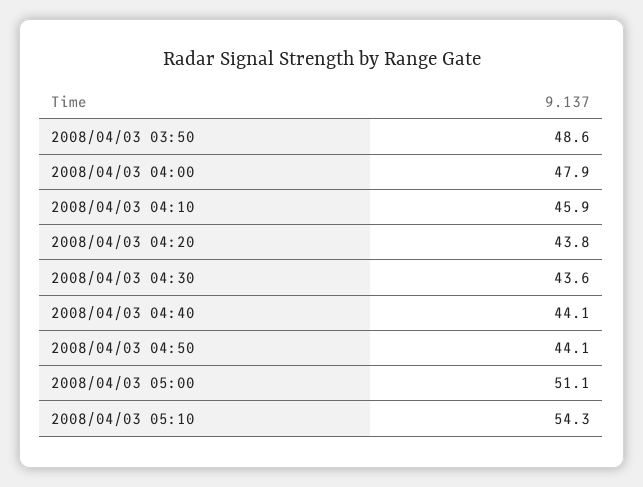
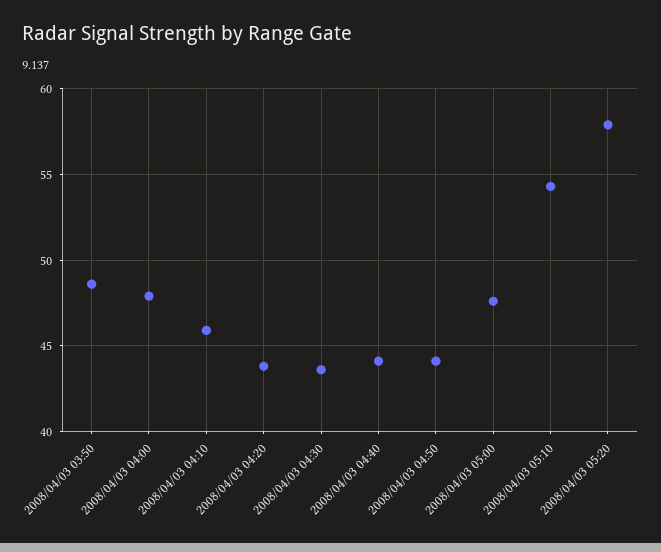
2008/04/03 05:00: 51.1 -> 47.5
2008/04/03 05:20: none -> 58

